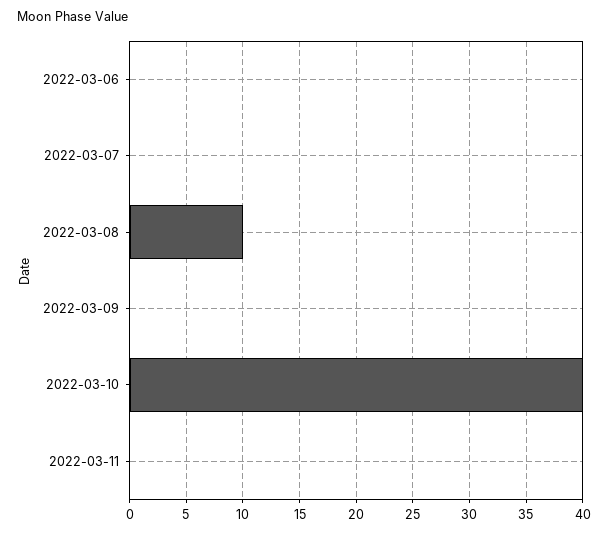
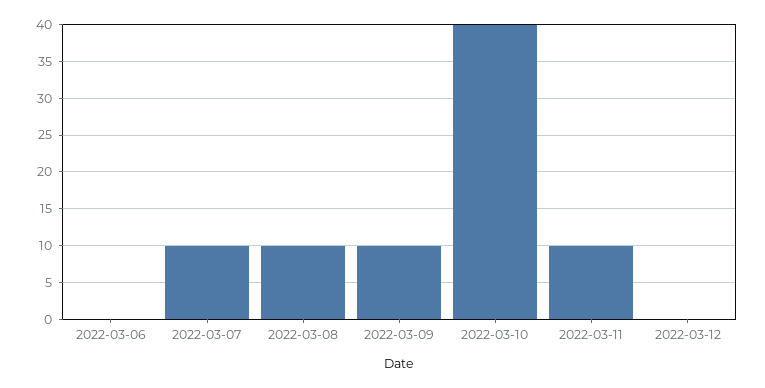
2022-03-07: 0 -> 10
2022-03-09: 0 -> 10
2022-03-11: 0 -> 10
2022-03-12: none -> 0

